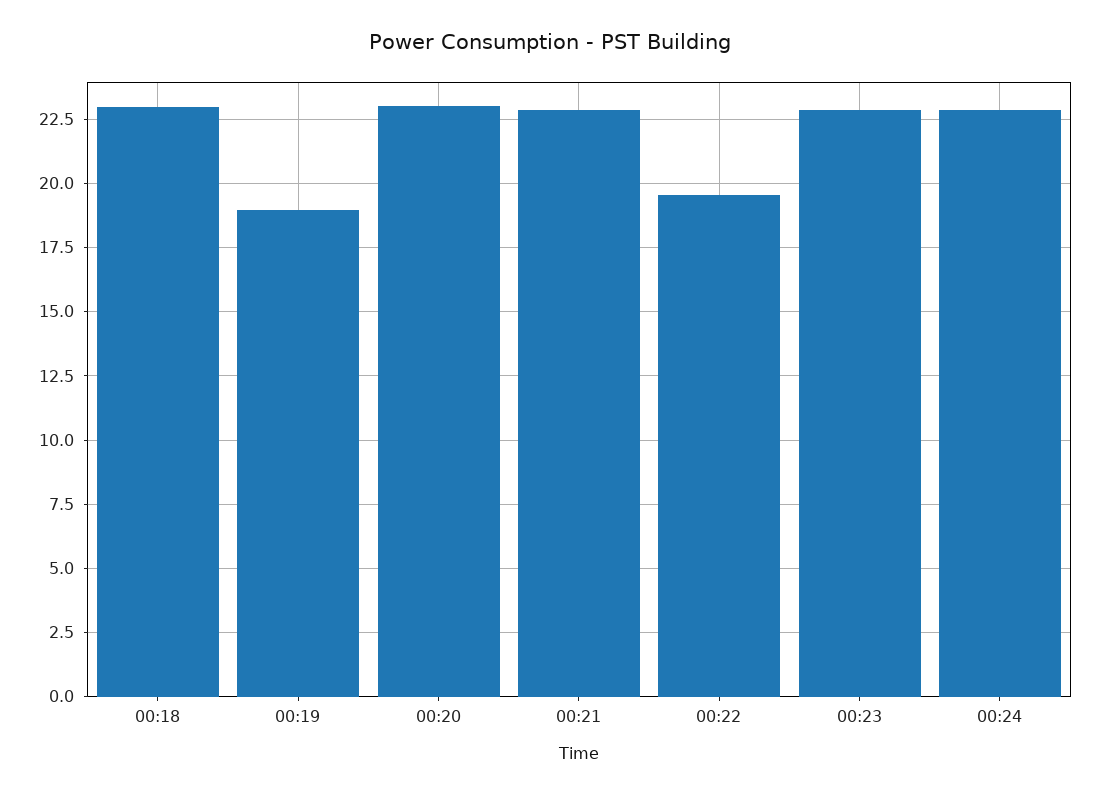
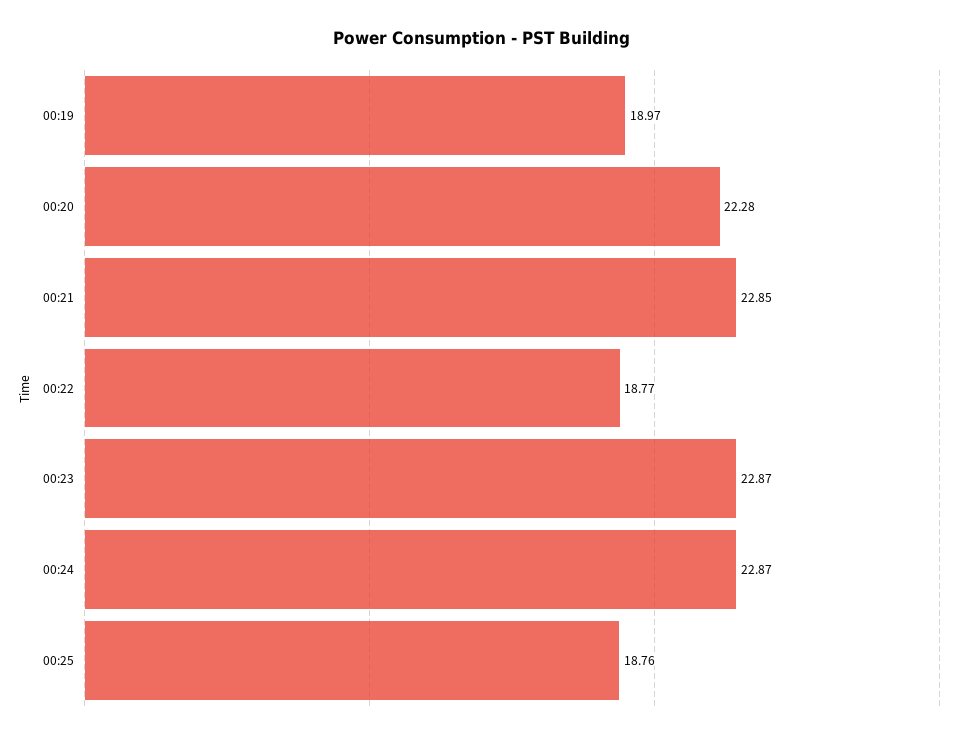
00:18: 23 -> none
00:20: 23 -> 22.28
00:22: 19.5 -> 18.77
00:25: none -> 18.76

